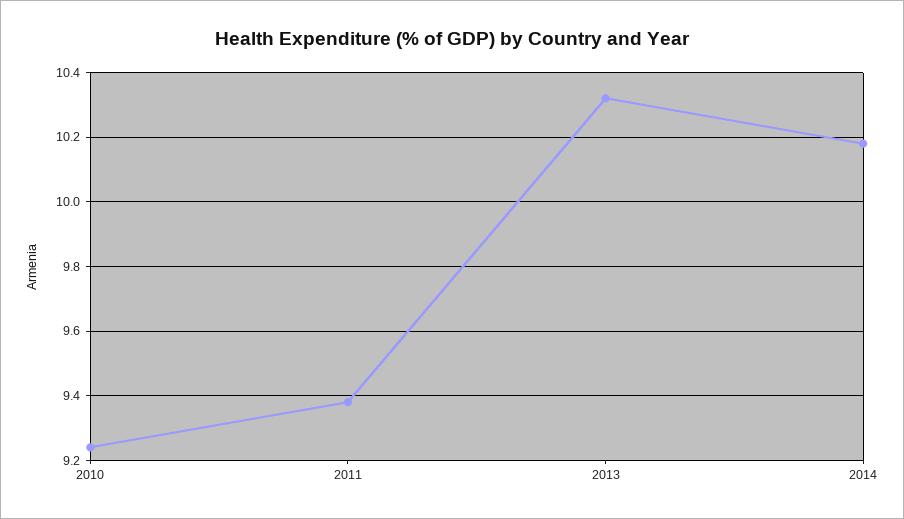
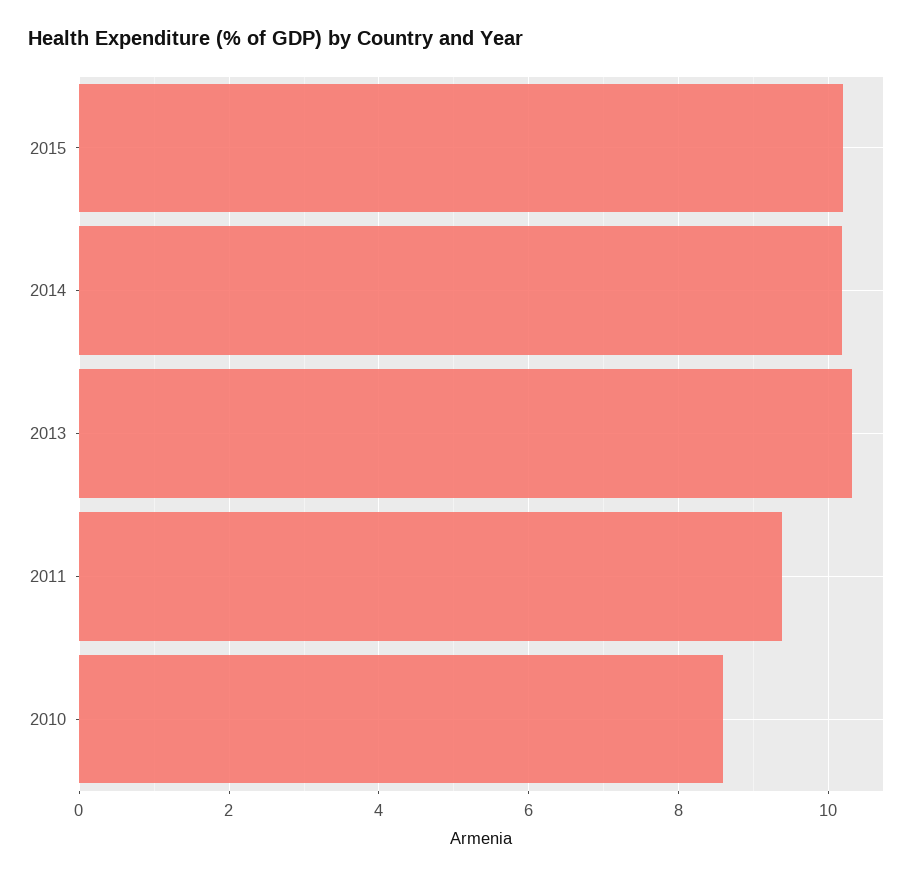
2010: 9.25 -> 8.6
2015: none -> 10.2

